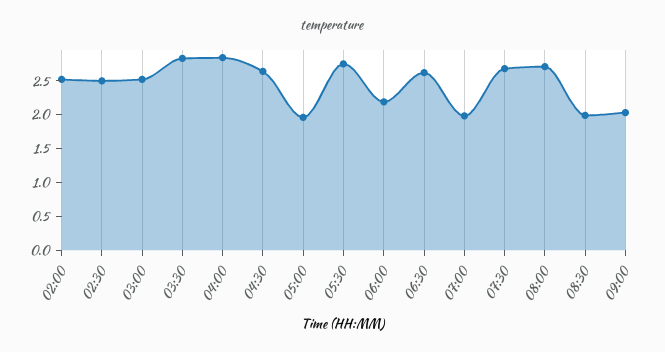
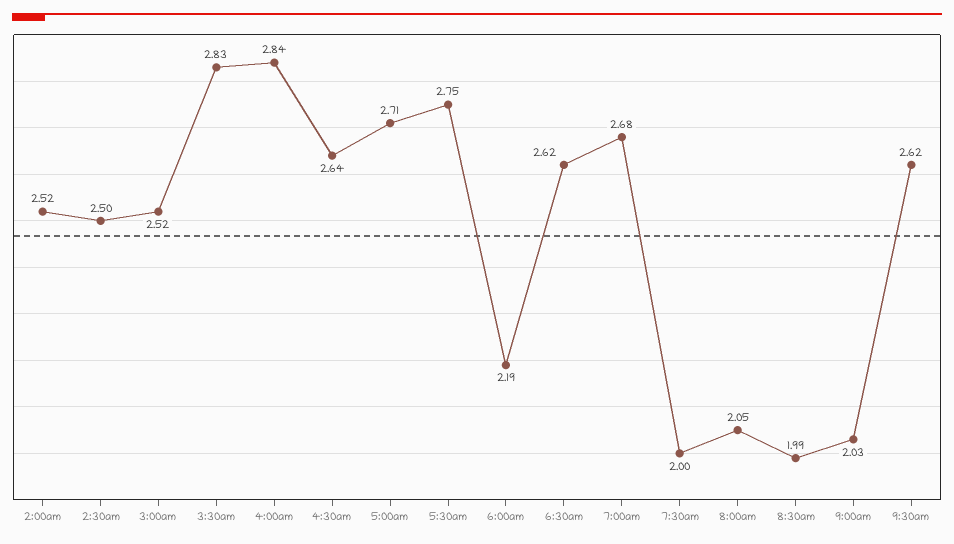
05:00: 2 -> 2.71
07:00: 2 -> 2.68
07:30: 2.75 -> 2
08:00: 2.75 -> 2.05
9:30am: none -> 2.62

